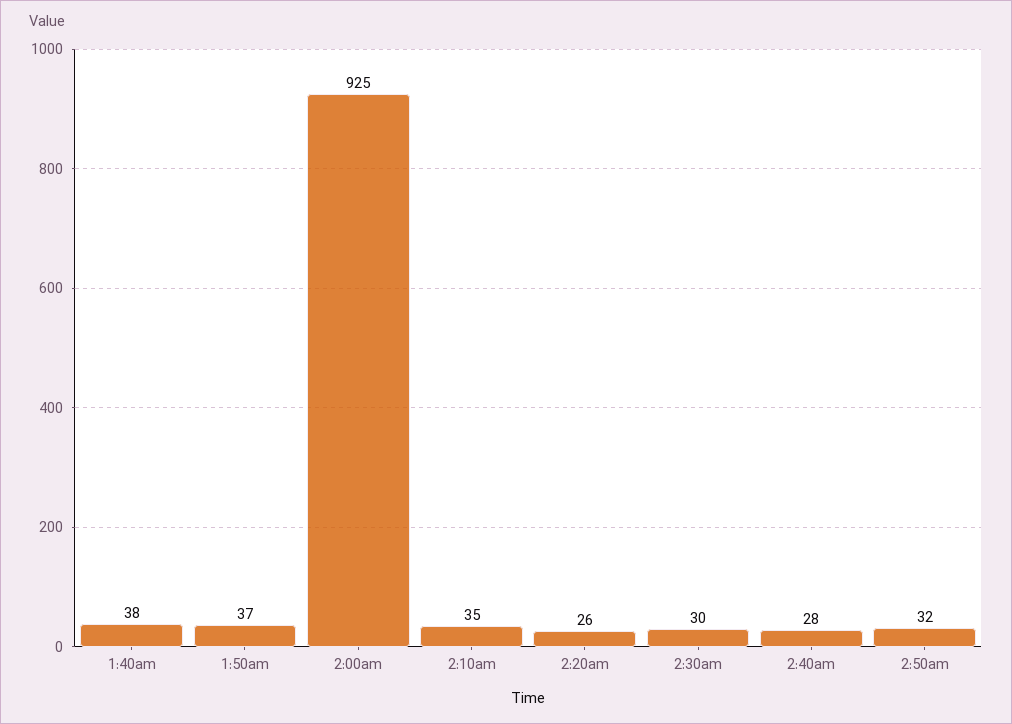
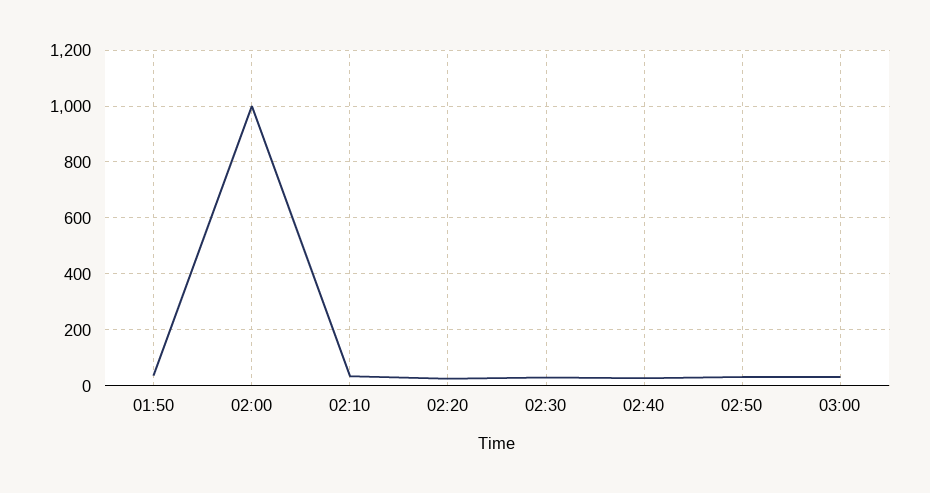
1:40am: 38 -> none
2:00am: 925 -> 1000
03:00: none -> 25

